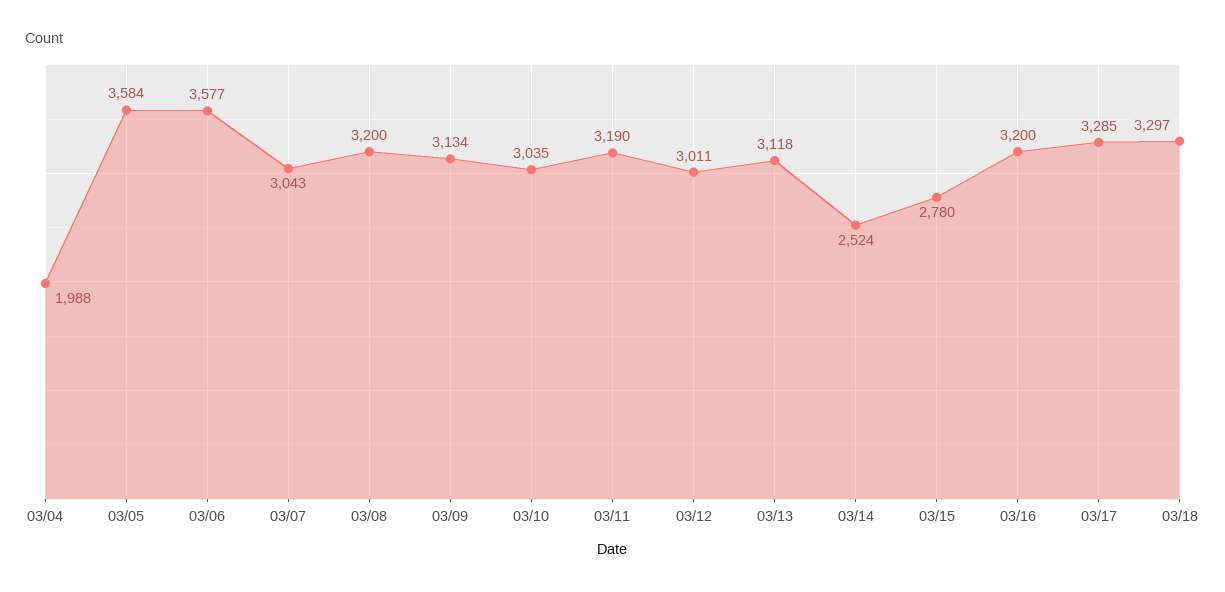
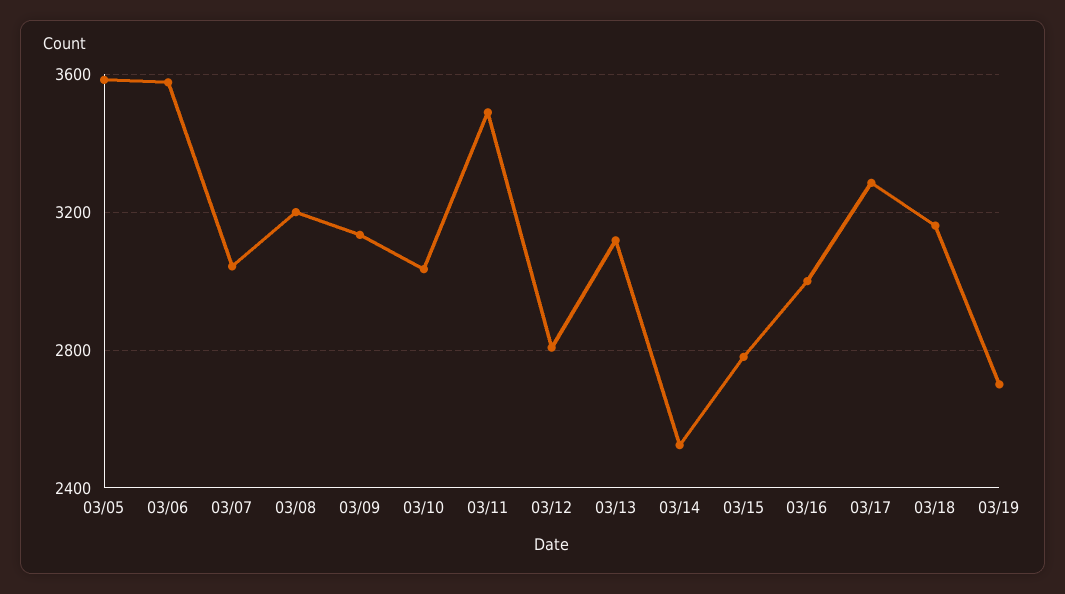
03/04: 1988 -> none
03/11: 3190 -> 3500
03/12: 3011 -> 2800
03/16: 3200 -> 3000
03/18: 3297 -> 3150
03/19: none -> 2700

